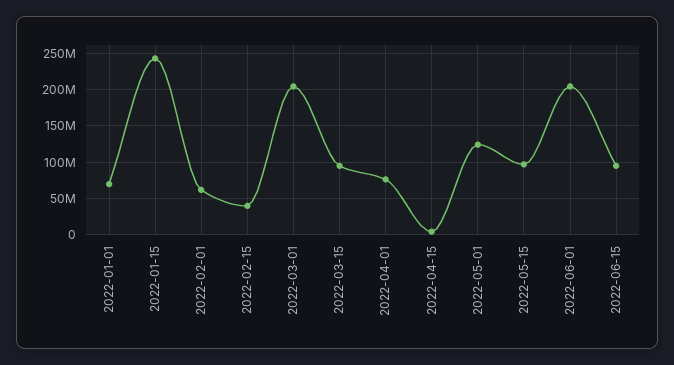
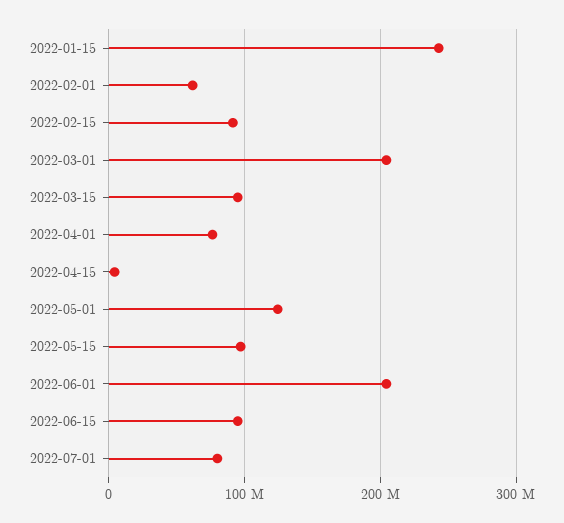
2022-01-01: 70000000 -> none
2022-02-15: 40000000 -> 90000000
2022-07-01: none -> 80000000

